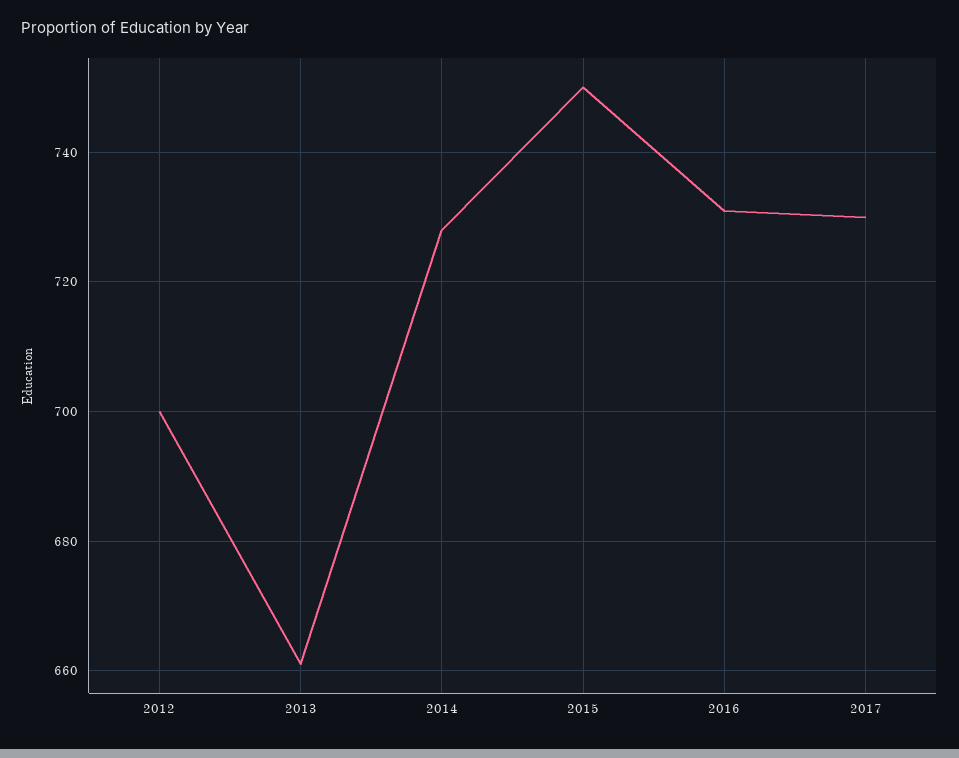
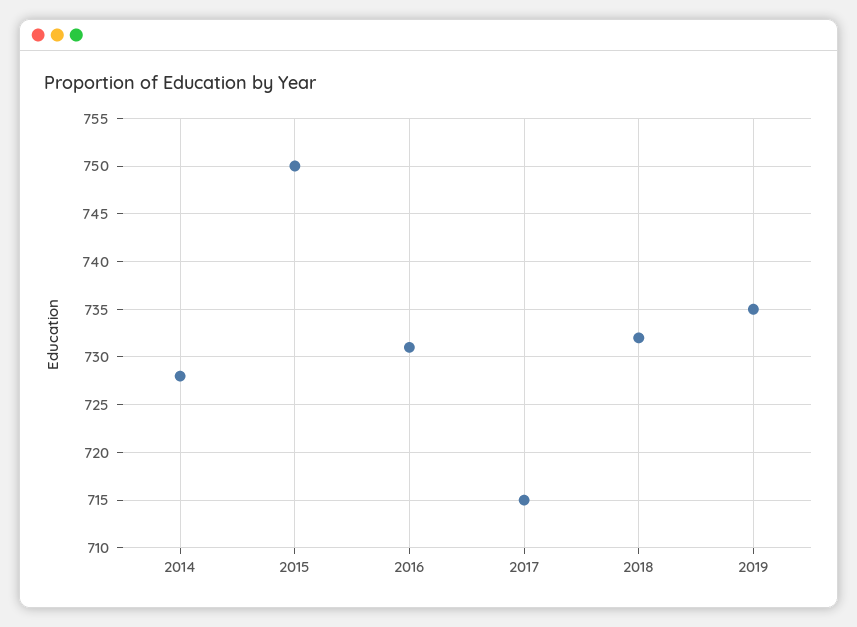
2012: 700 -> none
2013: 660 -> none
2017: 730 -> 715
2018: none -> 732
2019: none -> 735

